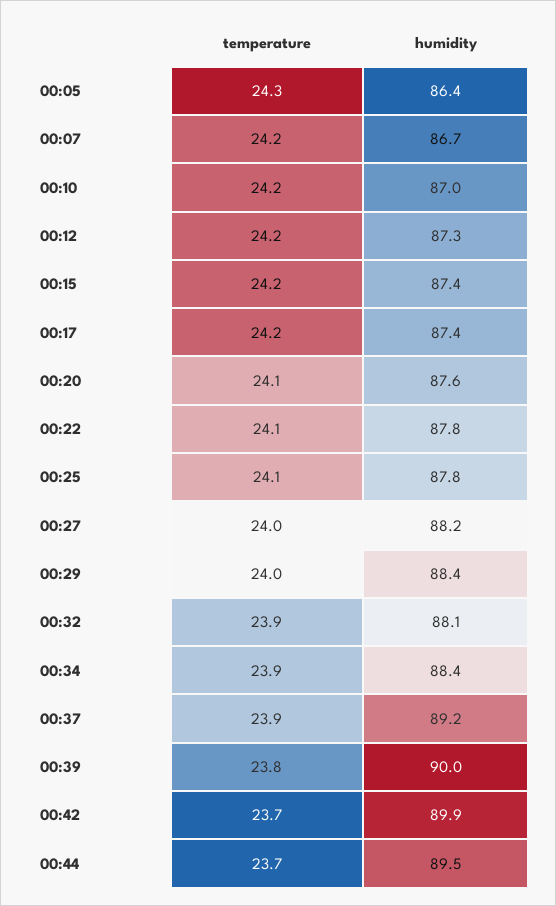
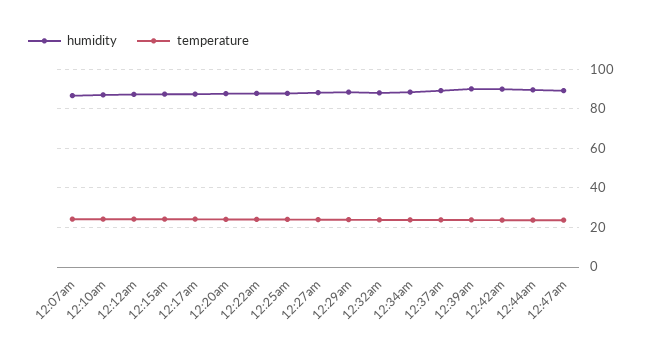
temperature, 00:05: 24.3 -> none
humidity, 00:05: 86.4 -> none
humidity, 12:47am: none -> 90
temperature, 12:47am: none -> 25

